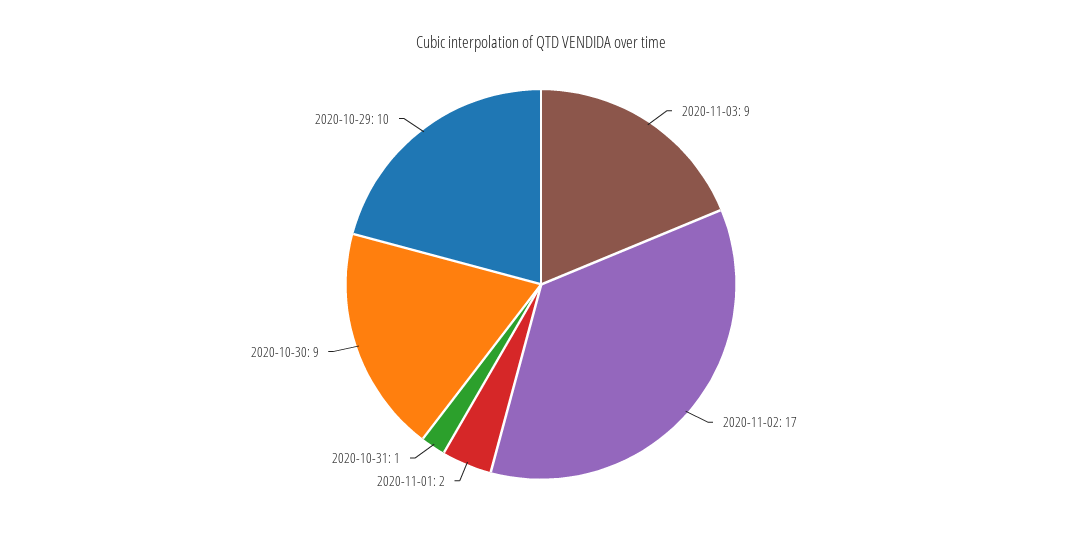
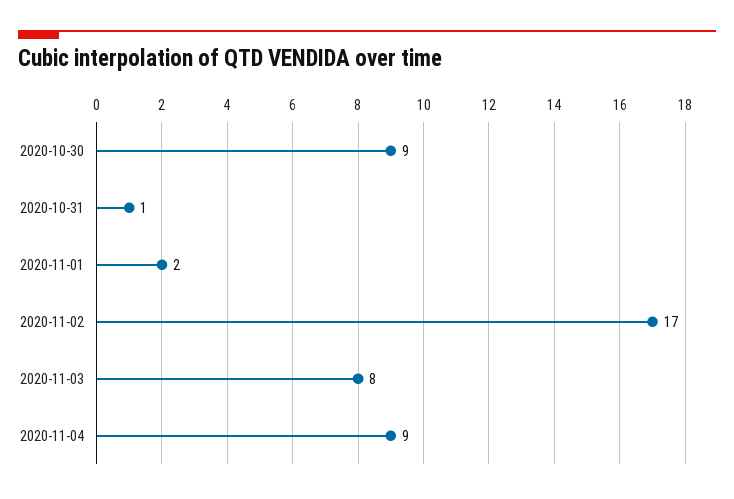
2020-11-03: 9 -> 8
2020-10-29: 10 -> none
2020-11-04: none -> 9

